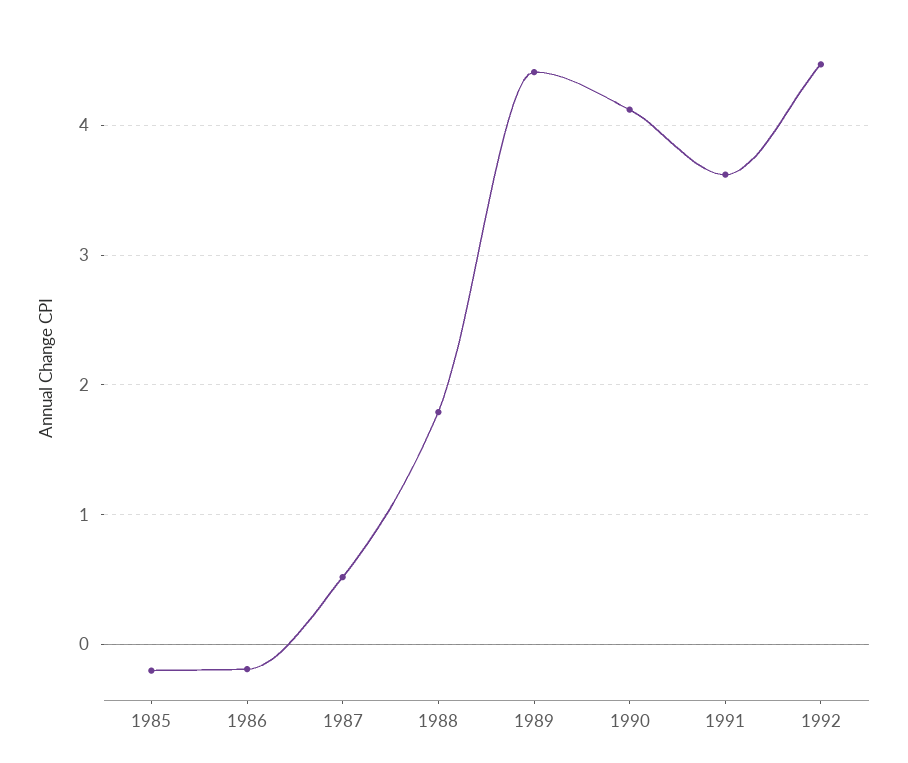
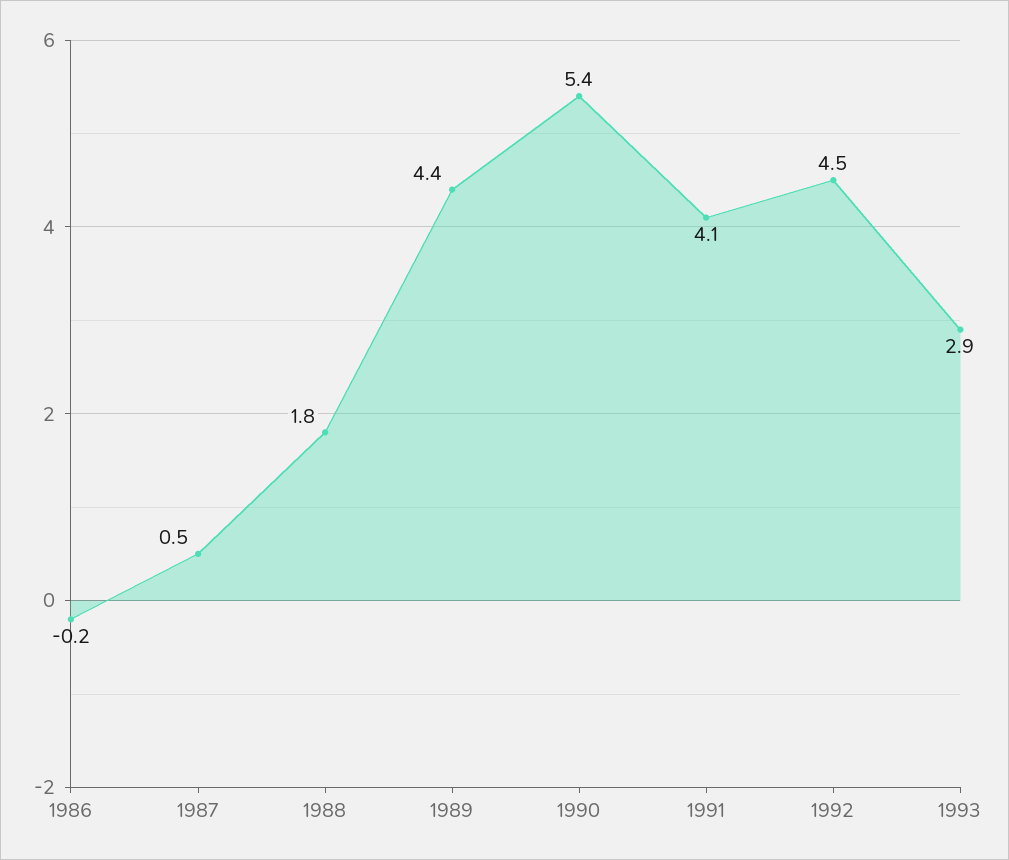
1985: -0.2 -> none
1990: 4.1 -> 5.4
1991: 3.6 -> 4.1
1993: none -> 2.9

